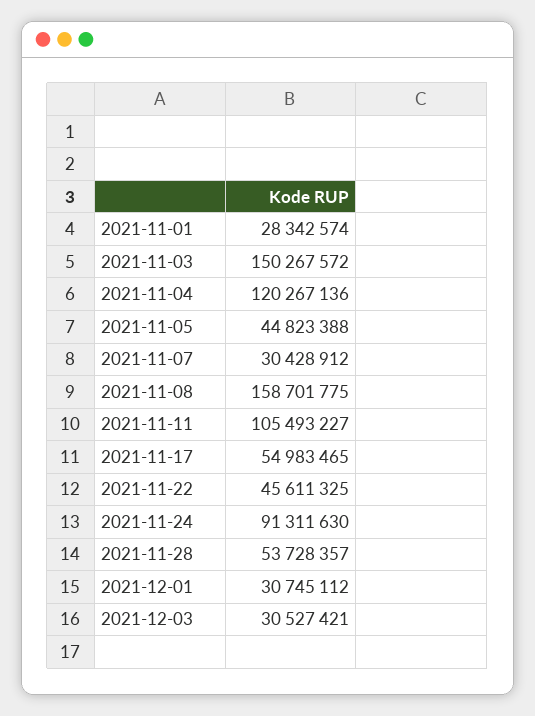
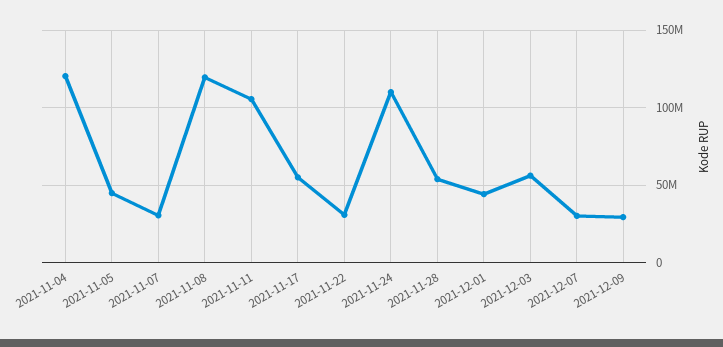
2021-11-01: 28342574 -> none
2021-11-03: 150267572 -> none
2021-11-08: 158701775 -> 120000000
2021-11-22: 45611325 -> 30000000
2021-11-24: 91311630 -> 110000000
2021-12-01: 30745112 -> 45000000
2021-12-03: 30527421 -> 55000000
2021-12-07: none -> 30000000
2021-12-09: none -> 30000000

